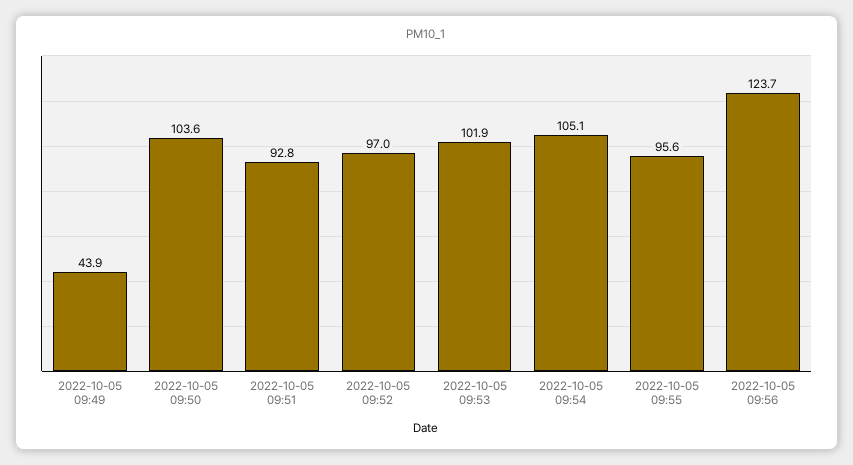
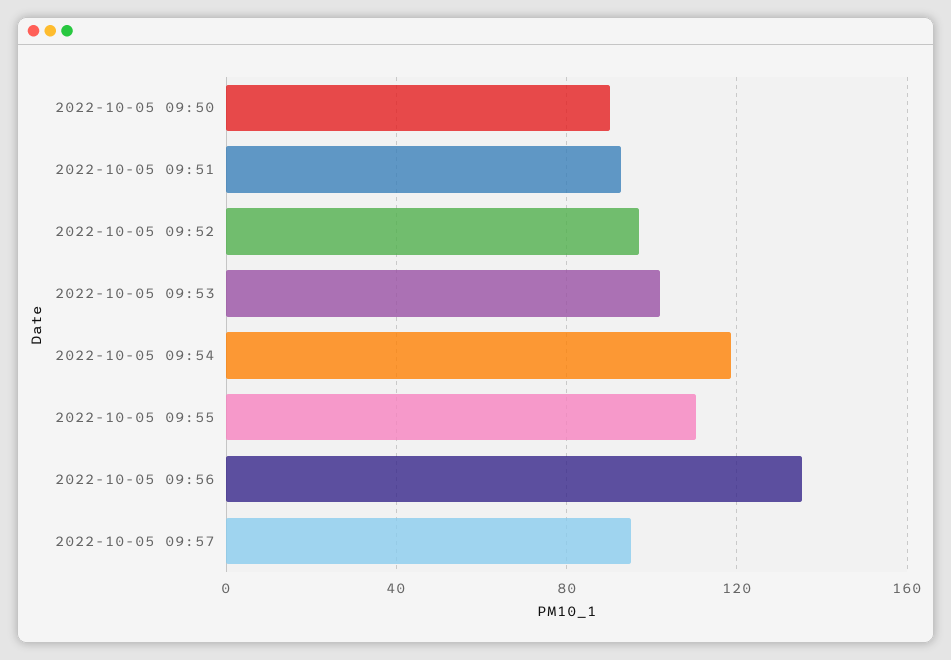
2022-10-05 09:49: 43.9 -> none
2022-10-05 09:50: 103.6 -> 90
2022-10-05 09:54: 105.1 -> 120
2022-10-05 09:55: 95.6 -> 110
2022-10-05 09:56: 123.7 -> 135
2022-10-05 09:57: none -> 95

